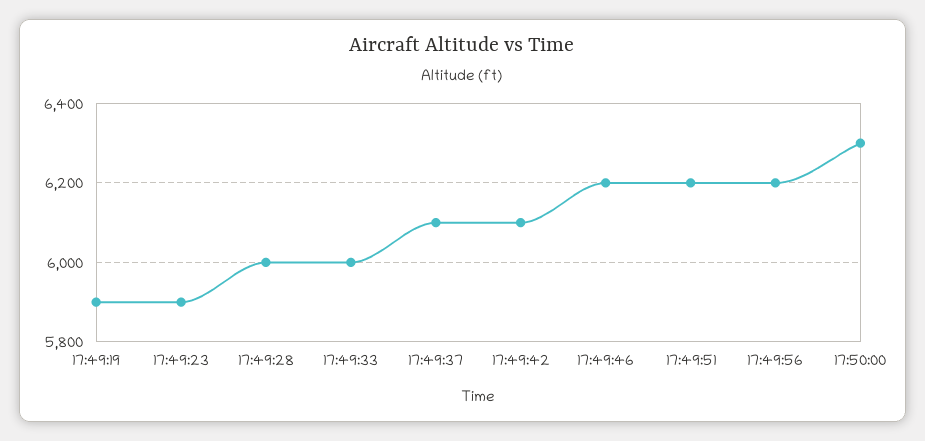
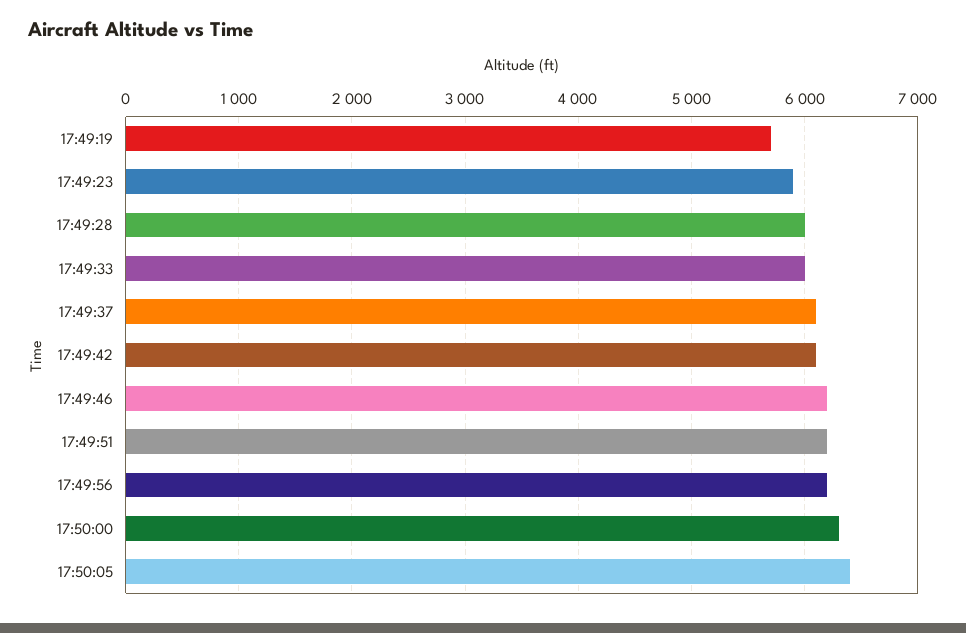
17:49:19: 5900 -> 5700
17:50:05: none -> 6400

